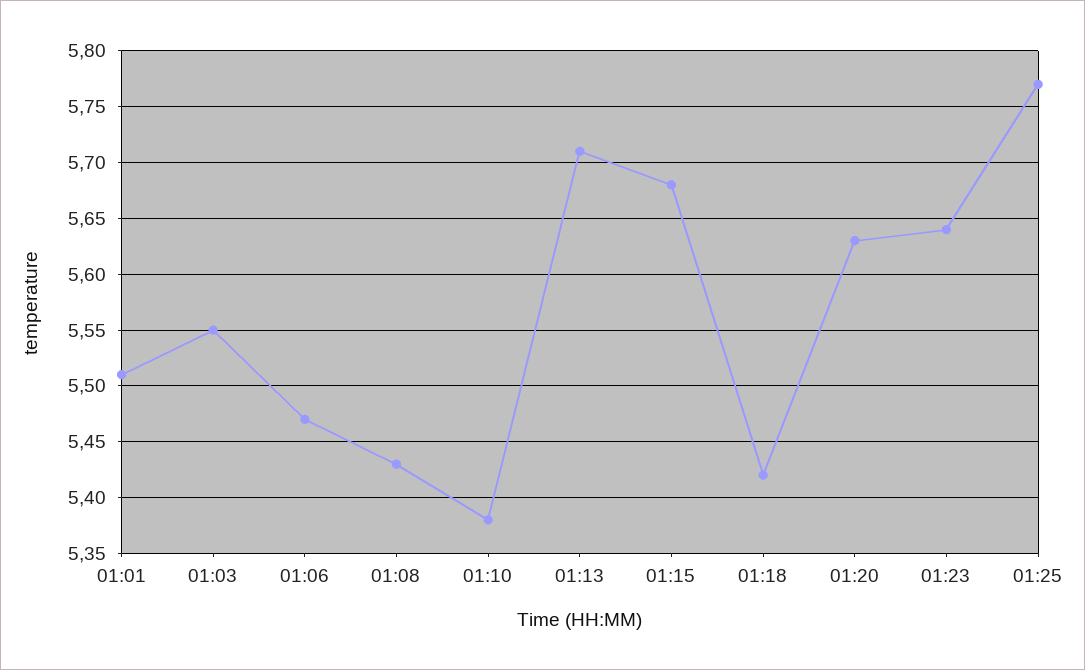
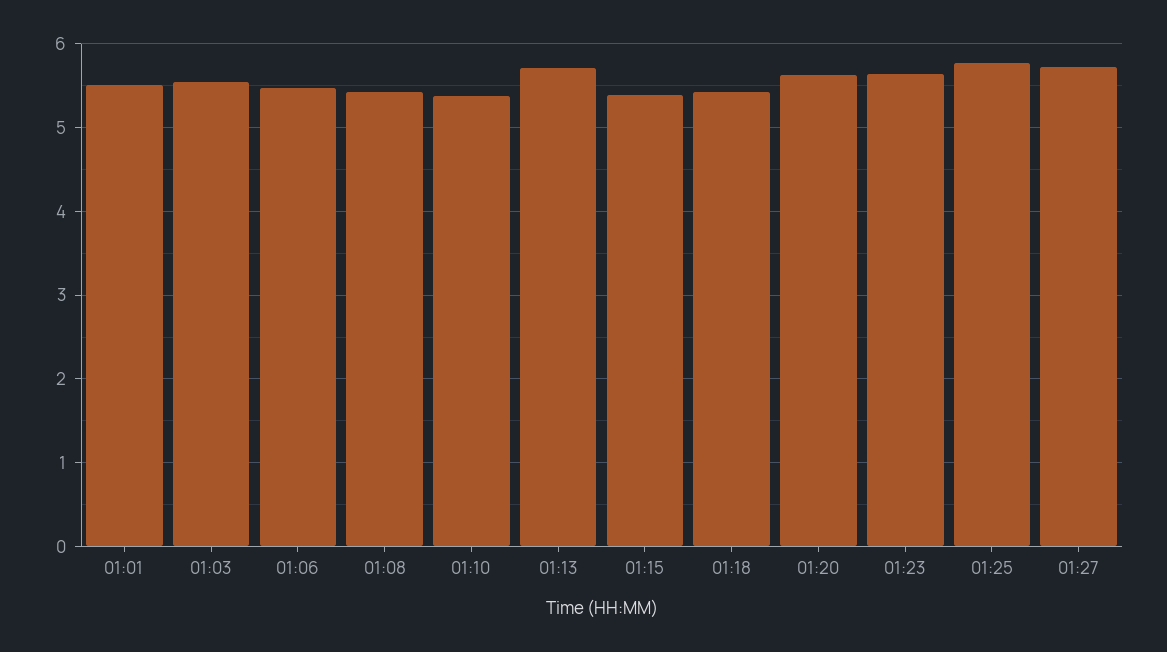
01:15: 5.68 -> 5.4
01:27: none -> 5.7

